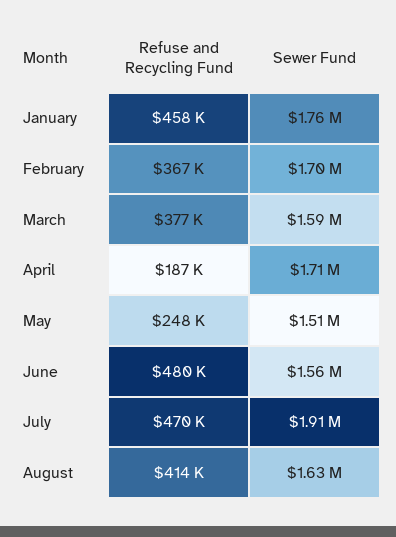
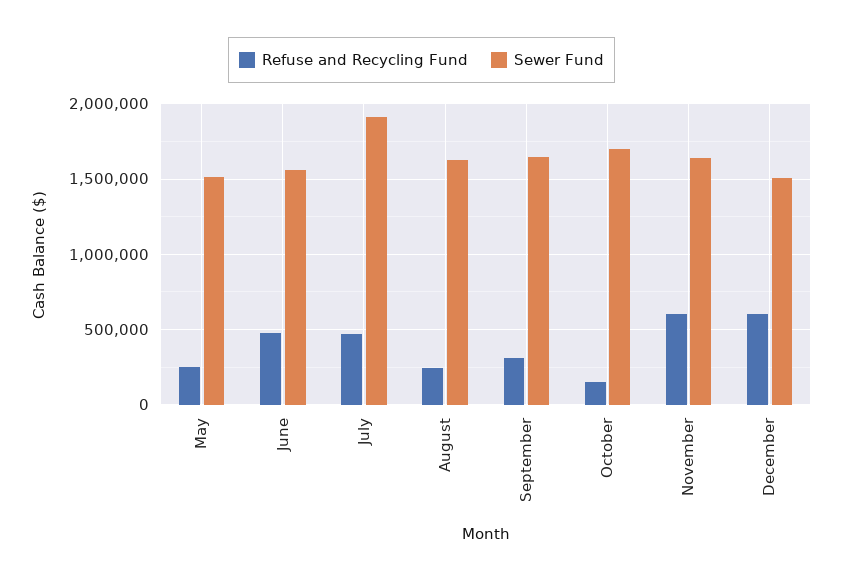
Refuse and Recycling Fund, January: 458000 -> none
Sewer Fund, January: 1760000 -> none
Refuse and Recycling Fund, February: 367000 -> none
Sewer Fund, February: 1700000 -> none
Refuse and Recycling Fund, March: 377000 -> none
Sewer Fund, March: 1590000 -> none
Refuse and Recycling Fund, April: 187000 -> none
Sewer Fund, April: 1710000 -> none
Refuse and Recycling Fund, August: 414000 -> 250000
Refuse and Recycling Fund, September: none -> 300000
Sewer Fund, September: none -> 1650000
Refuse and Recycling Fund, October: none -> 150000
Sewer Fund, October: none -> 1700000
Refuse and Recycling Fund, November: none -> 600000
Sewer Fund, November: none -> 1650000
Refuse and Recycling Fund, December: none -> 600000
Sewer Fund, December: none -> 1500000

